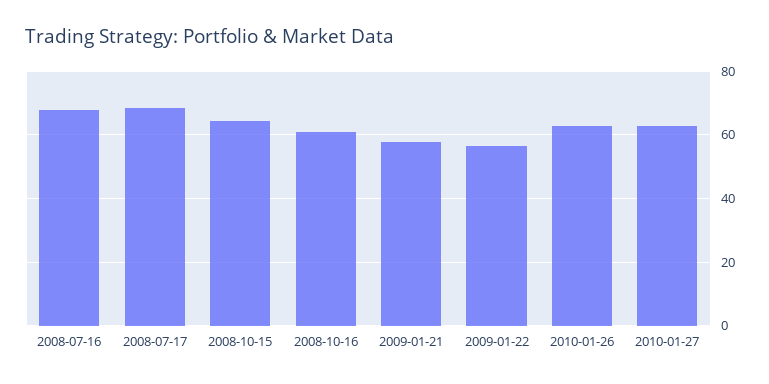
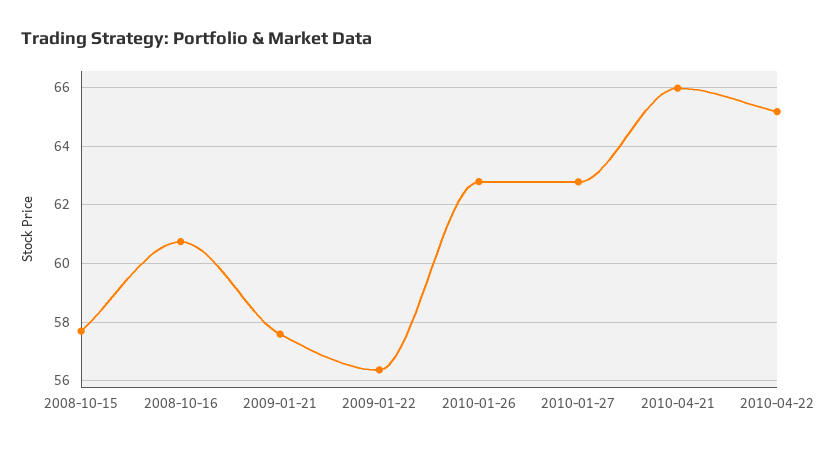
2008-07-16: 68 -> none
2008-07-17: 68 -> none
2008-10-15: 64 -> 57.75
2010-04-21: none -> 66
2010-04-22: none -> 65.25

